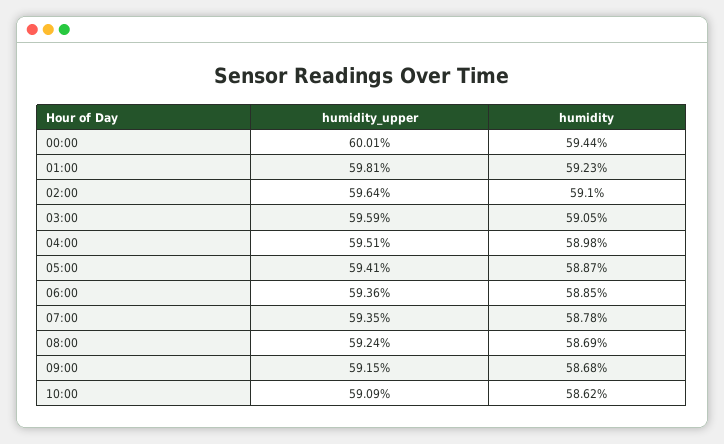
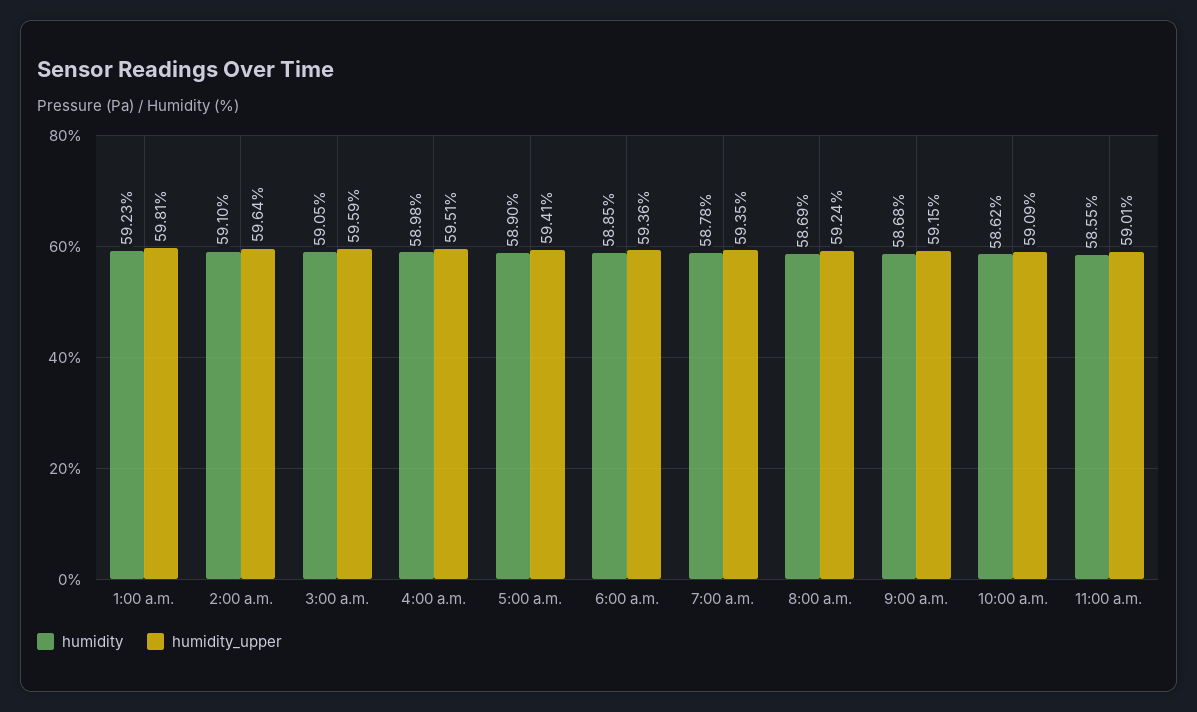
humidity_upper, 00:00: 60.01 -> none
humidity, 00:00: 59.44 -> none
humidity, 05:00: 58.87 -> 58.9
humidity, 11:00 a.m.: none -> 58.55
humidity_upper, 11:00 a.m.: none -> 59.01

